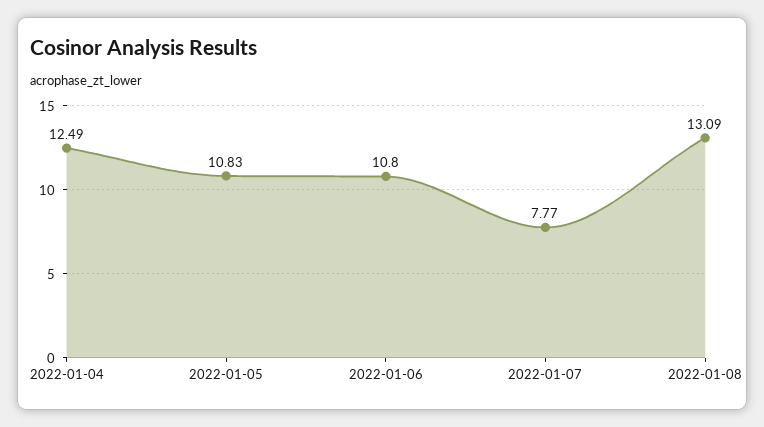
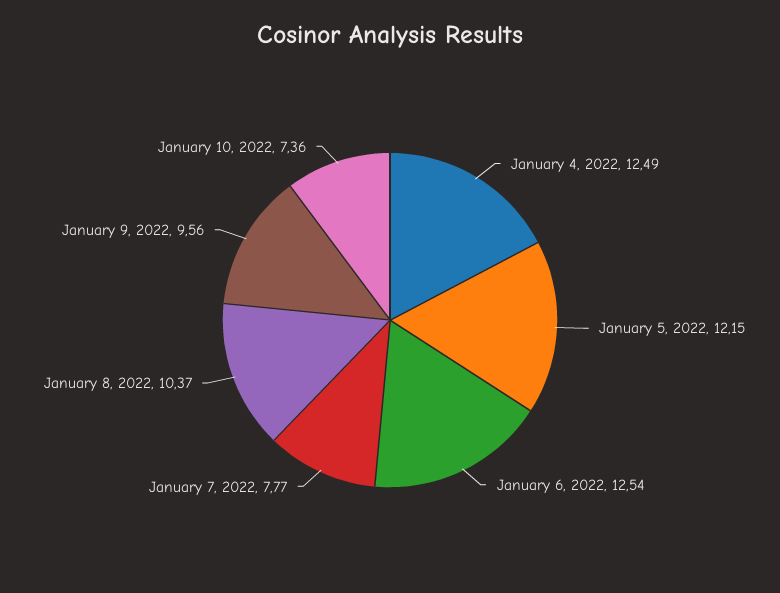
2022-01-05: 10.83 -> 12.15
2022-01-06: 10.8 -> 12.54
2022-01-08: 13.09 -> 10.37
January 9, 2022: none -> 9.56
January 10, 2022: none -> 7.36

